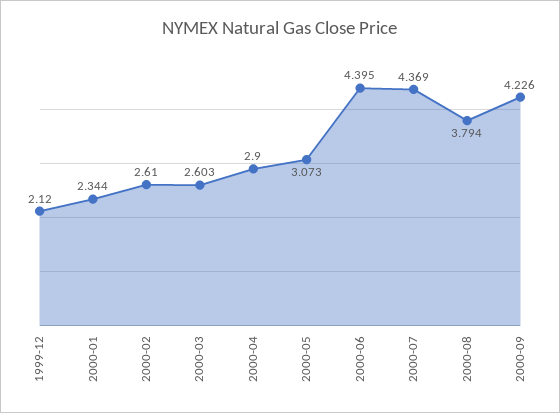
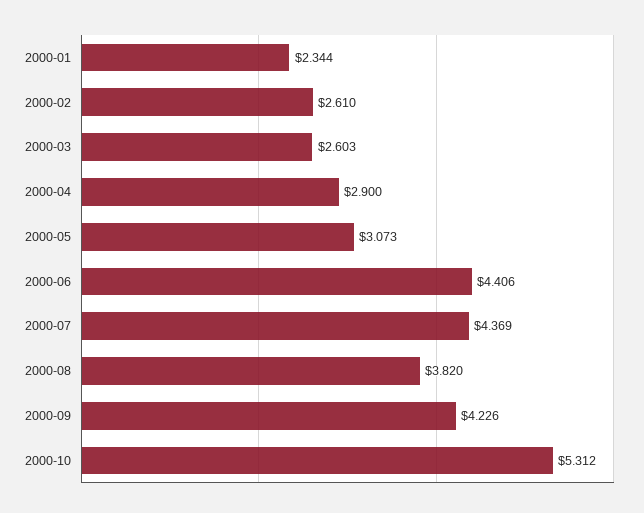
1999-12: 2.12 -> none
2000-06: 4.395 -> 4.406
2000-08: 3.794 -> 3.82
2000-10: none -> 5.312

